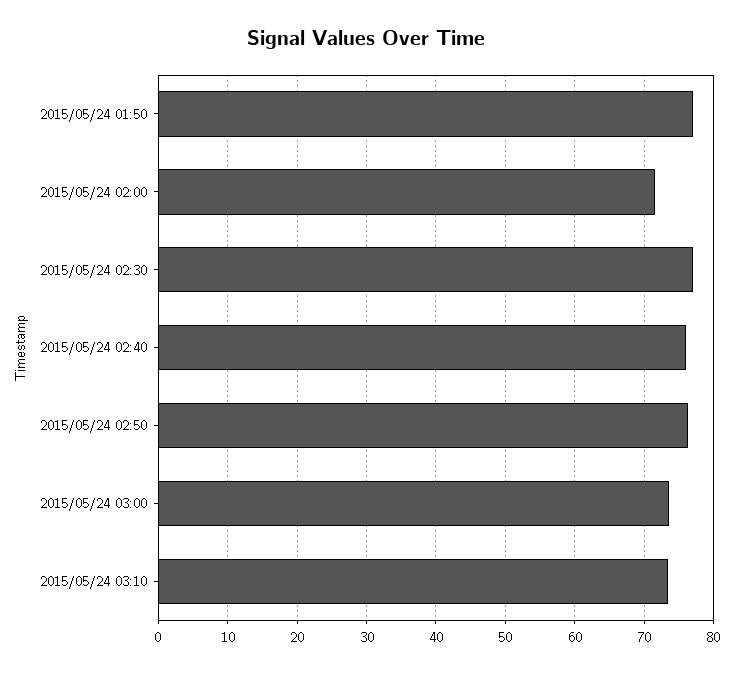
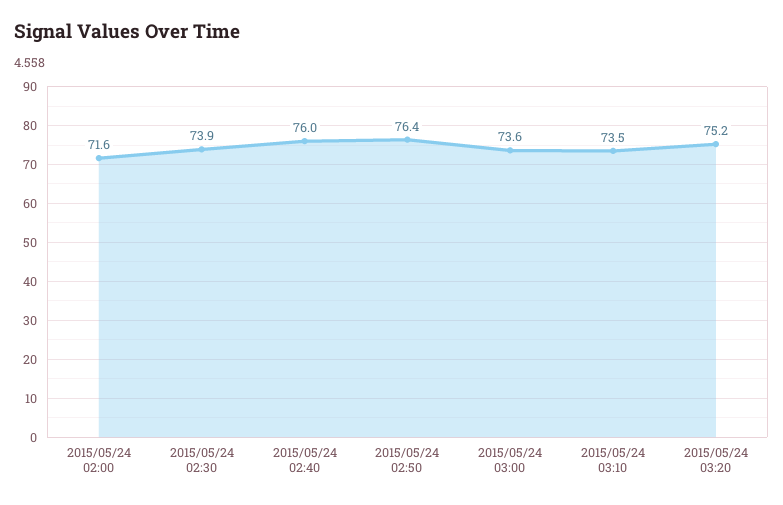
2015/05/24 01:50: 77 -> none
2015/05/24 02:30: 77 -> 73.9
2015/05/24 03:20: none -> 75.2

